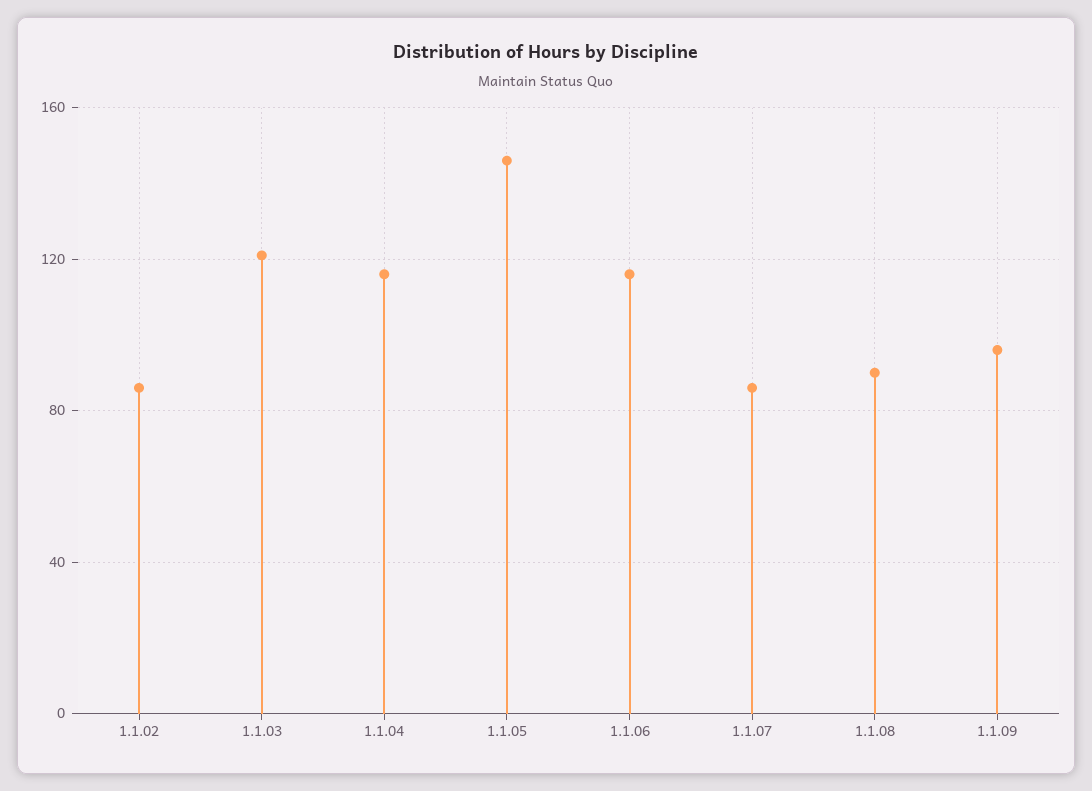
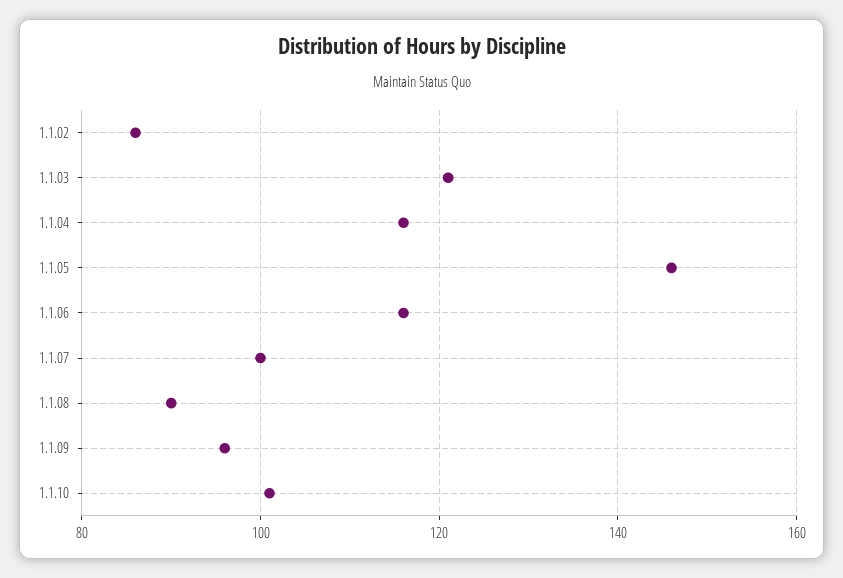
1.1.07: 85 -> 100
1.1.10: none -> 100

